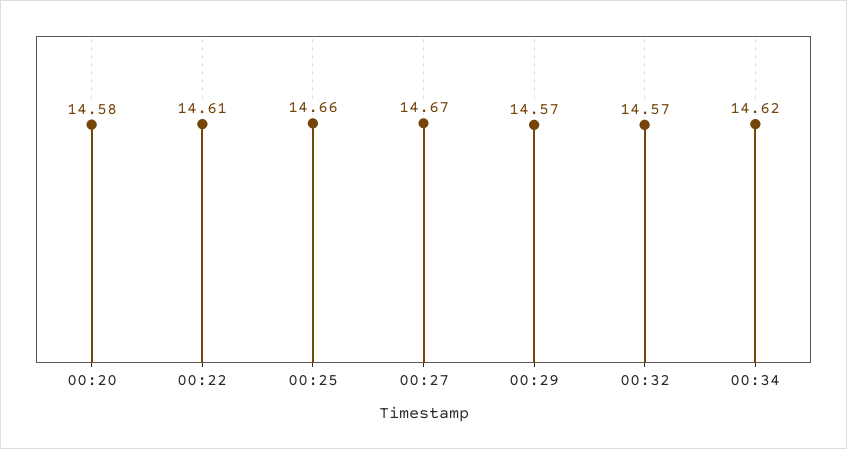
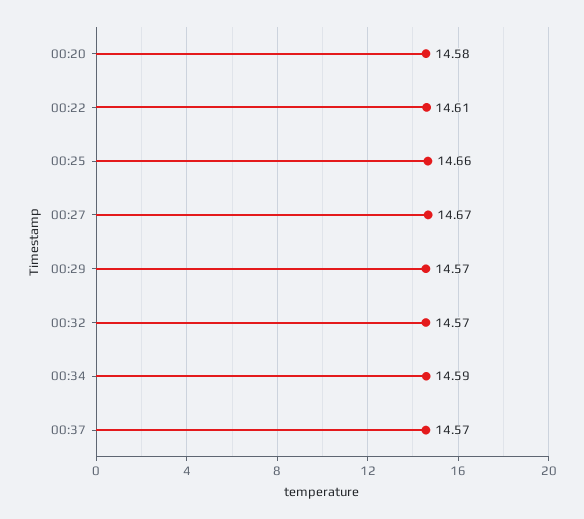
00:34: 14.62 -> 14.59
00:37: none -> 14.57

